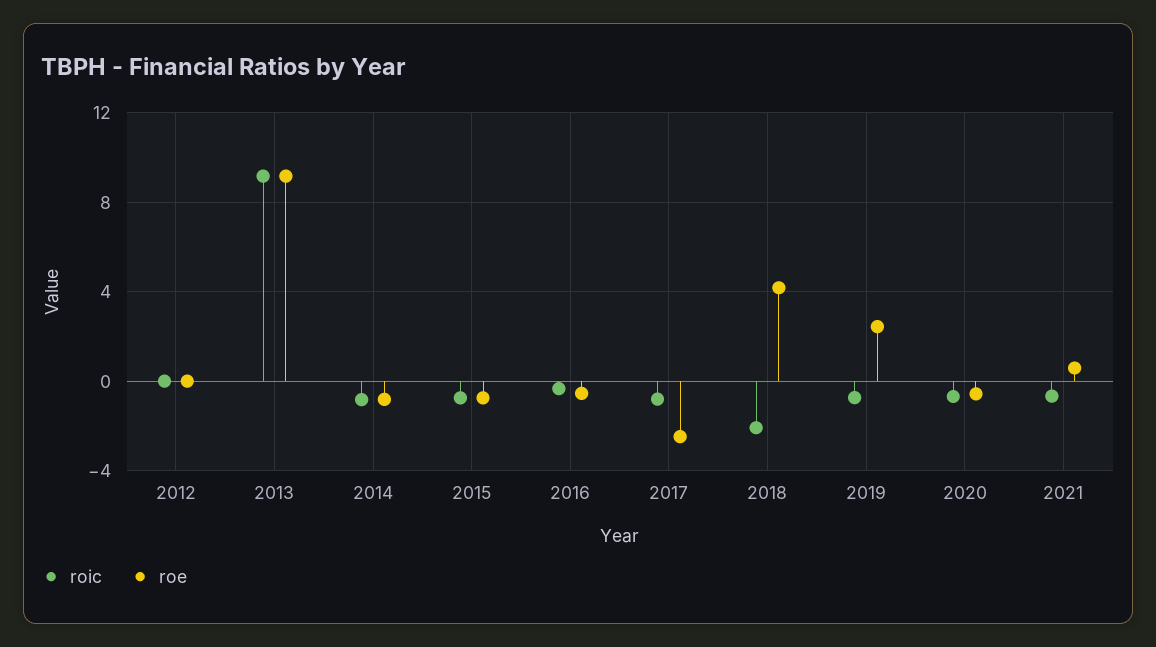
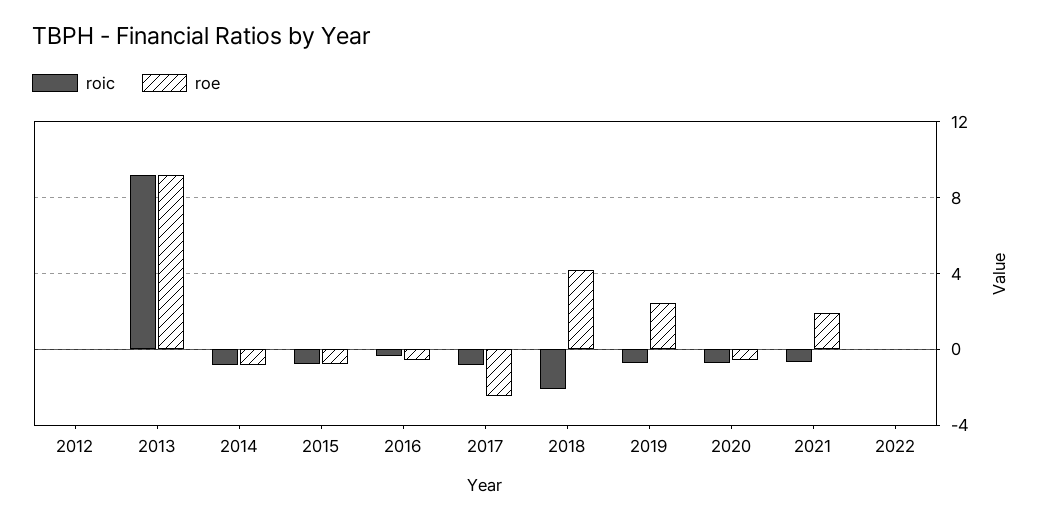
roe, 2021: 0.5 -> 2
roic, 2022: none -> 0
roe, 2022: none -> 0

